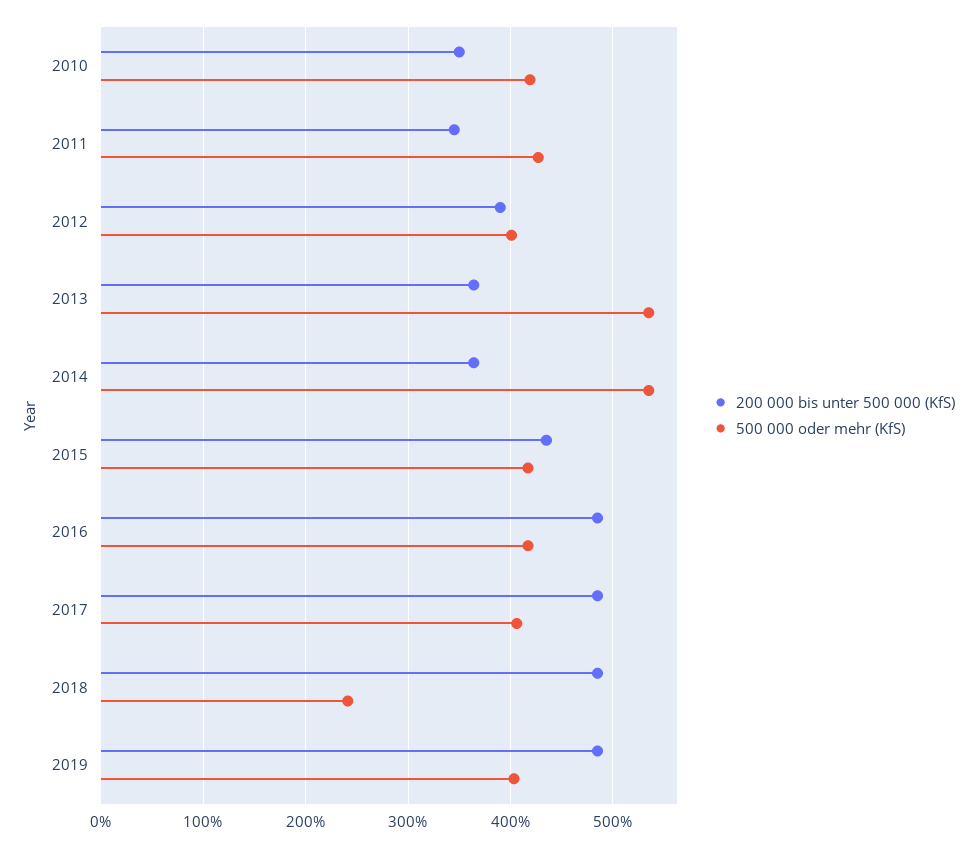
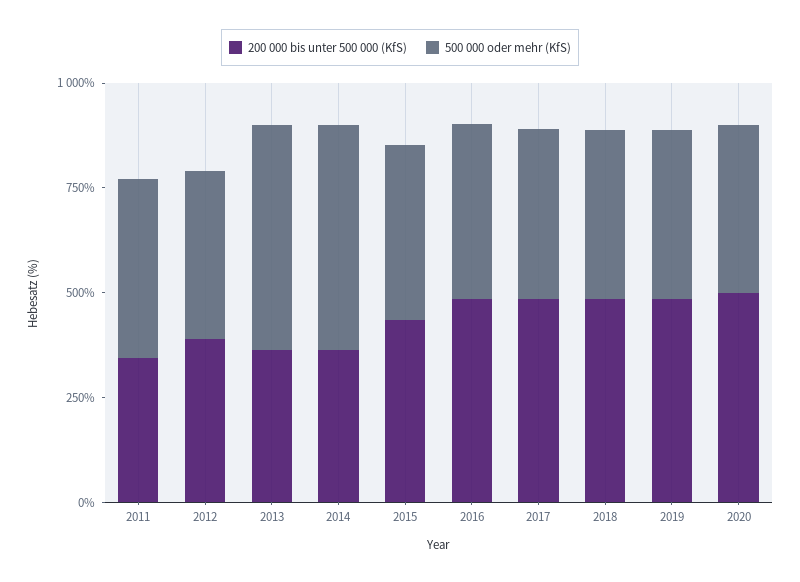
200 000 bis unter 500 000 (KfS), 2010: 350 -> none
500 000 oder mehr (KfS), 2010: 420 -> none
500 000 oder mehr (KfS), 2018: 240 -> 400
200 000 bis unter 500 000 (KfS), 2020: none -> 500
500 000 oder mehr (KfS), 2020: none -> 400

